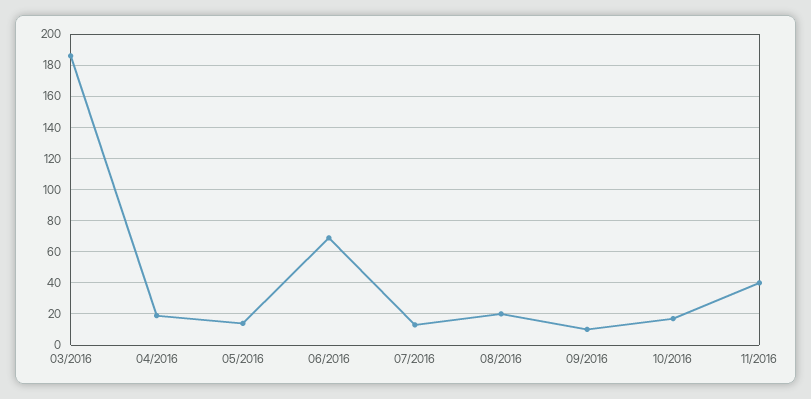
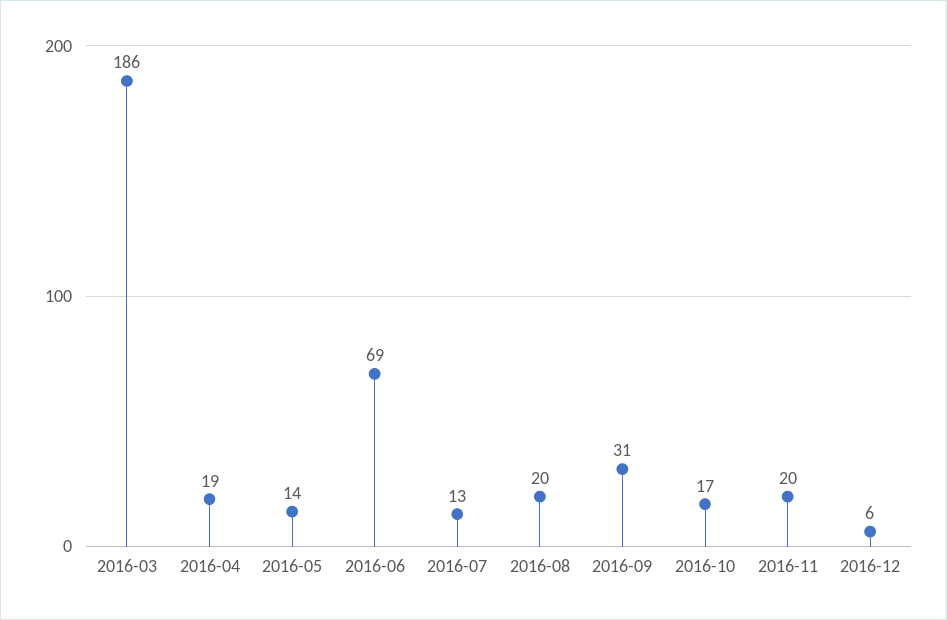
09/2016: 10 -> 31
11/2016: 40 -> 20
2016-12: none -> 6

